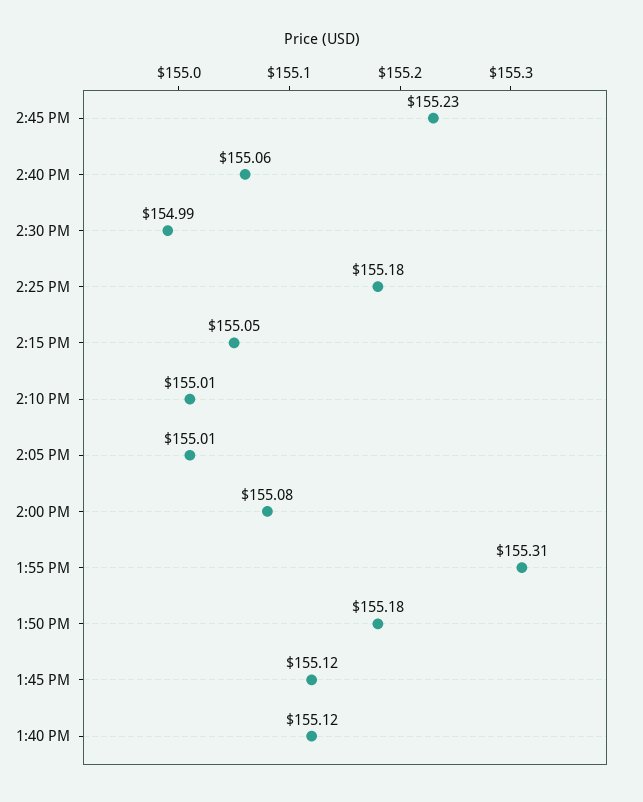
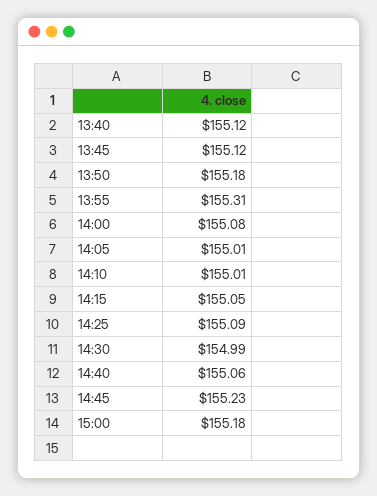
2:25 PM: 155.18 -> 155.09
15:00: none -> 155.18

